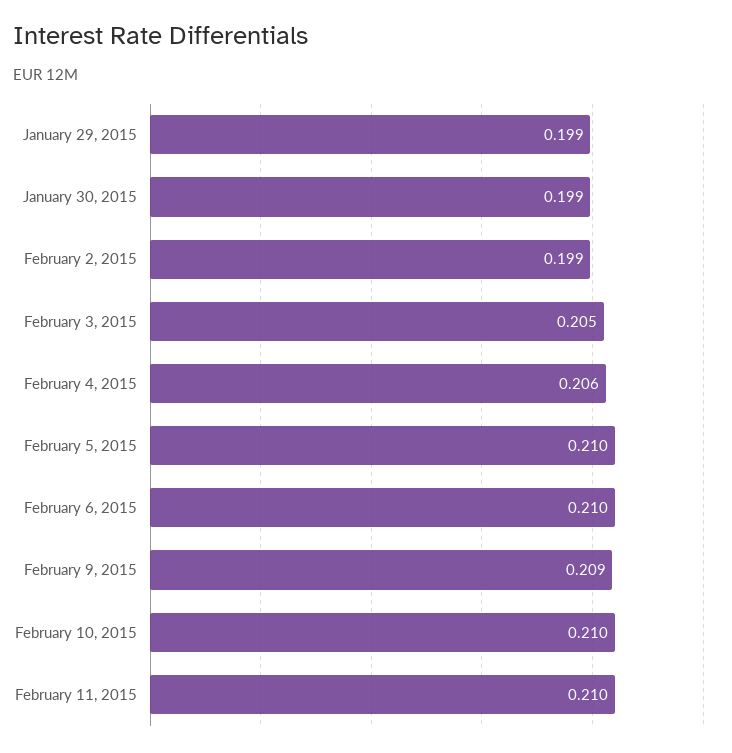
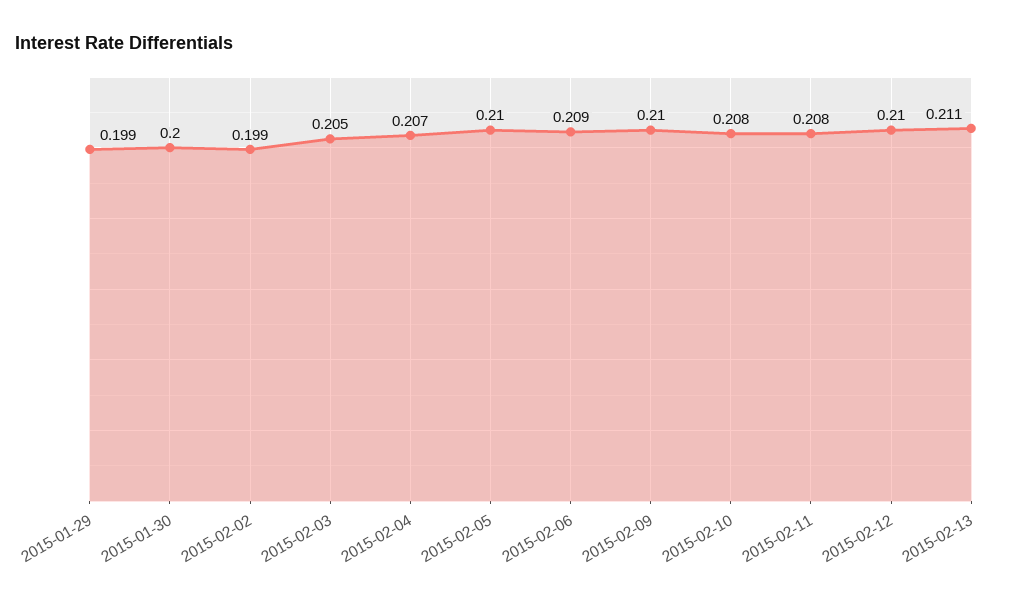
January 30, 2015: 0.199 -> 0.2
February 4, 2015: 0.206 -> 0.207
February 6, 2015: 0.21 -> 0.209
February 9, 2015: 0.209 -> 0.21
February 10, 2015: 0.21 -> 0.208
February 11, 2015: 0.21 -> 0.208
2015-02-12: none -> 0.21
2015-02-13: none -> 0.211

